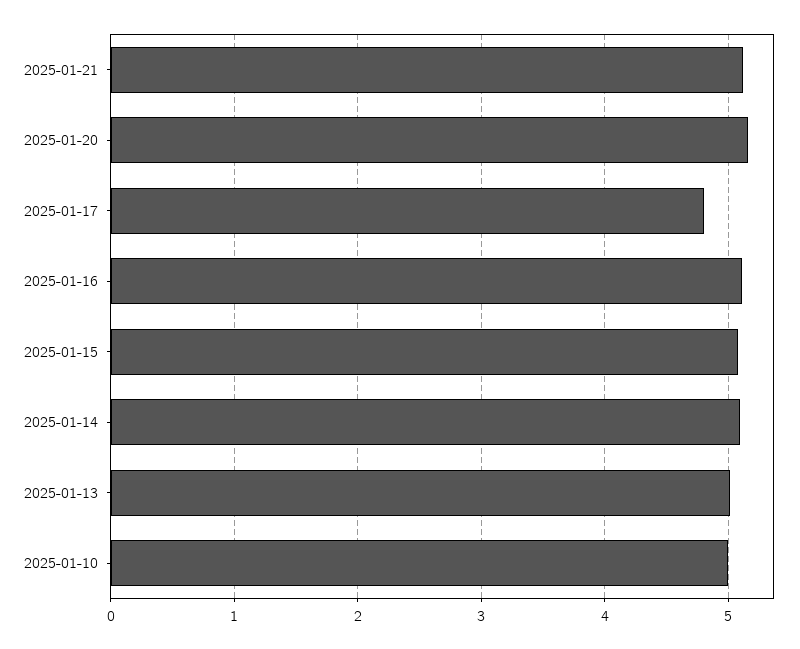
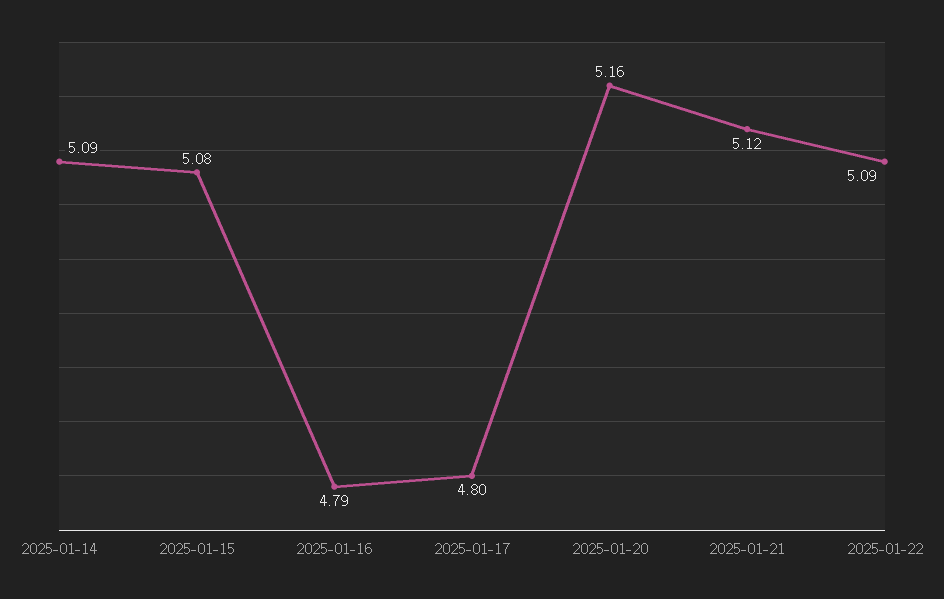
2025-01-16: 5.1 -> 4.79
2025-01-13: 5 -> none
2025-01-10: 5 -> none
2025-01-22: none -> 5.09

